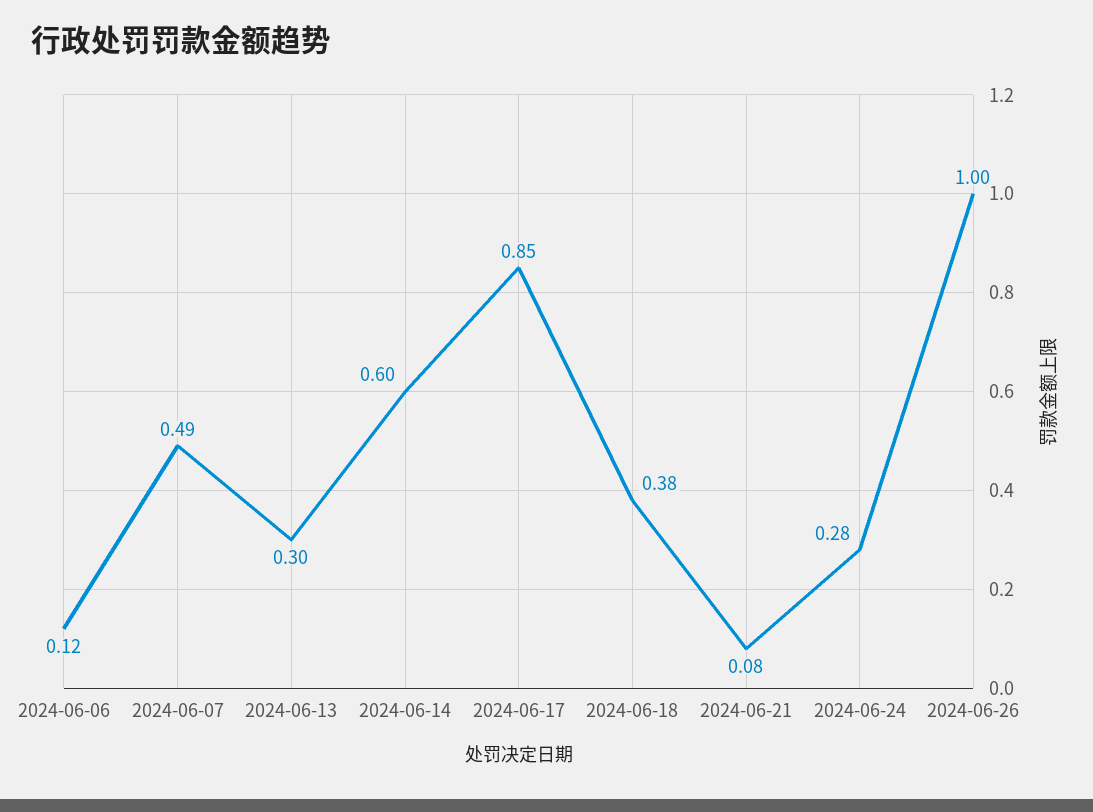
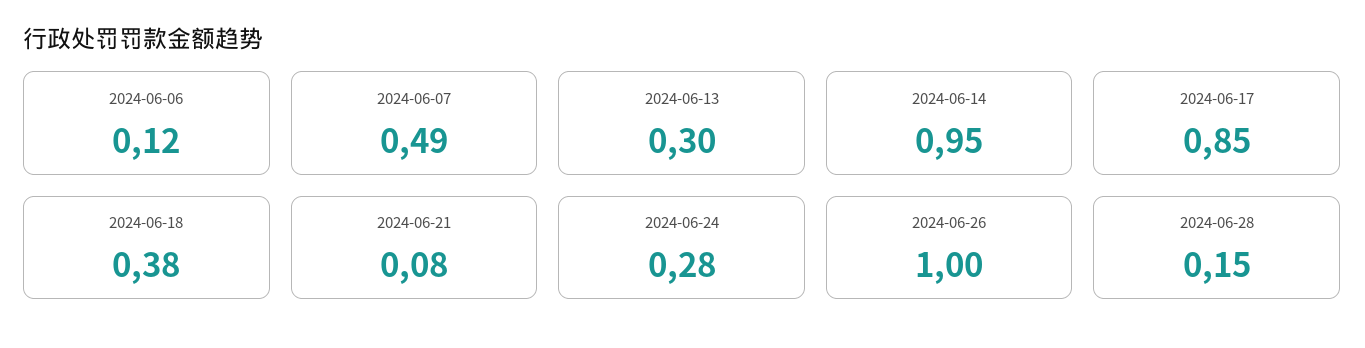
2024-06-14: 0.6 -> 0.95
2024-06-28: none -> 0.15

